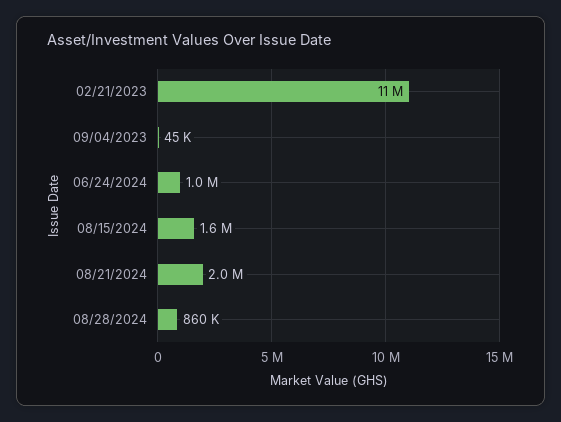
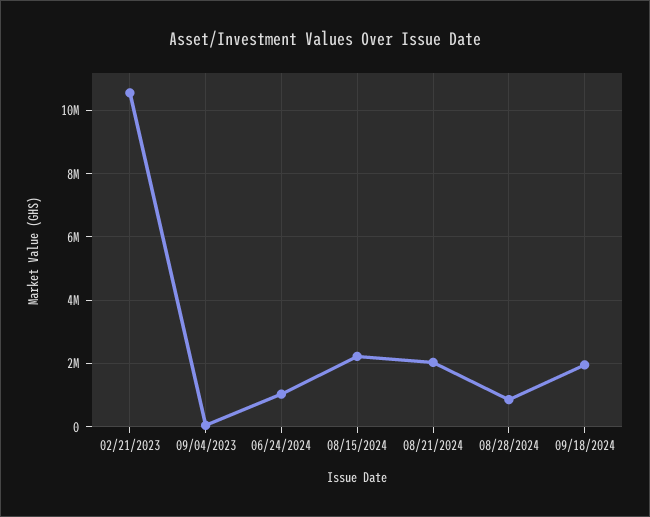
08/15/2024: 1600000 -> 2200000
09/18/2024: none -> 2000000

